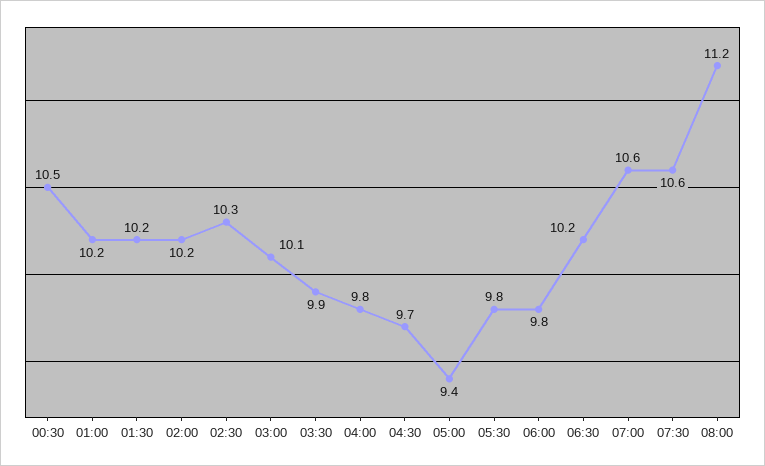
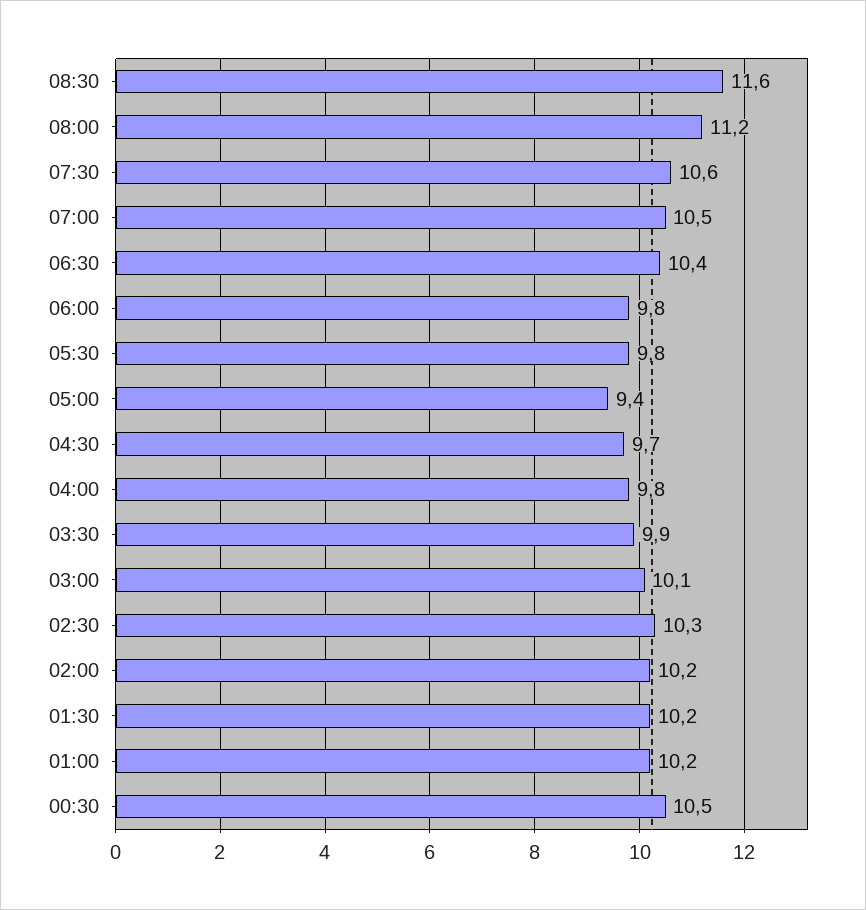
06:30: 10.2 -> 10.4
07:00: 10.6 -> 10.5
08:30: none -> 11.6

